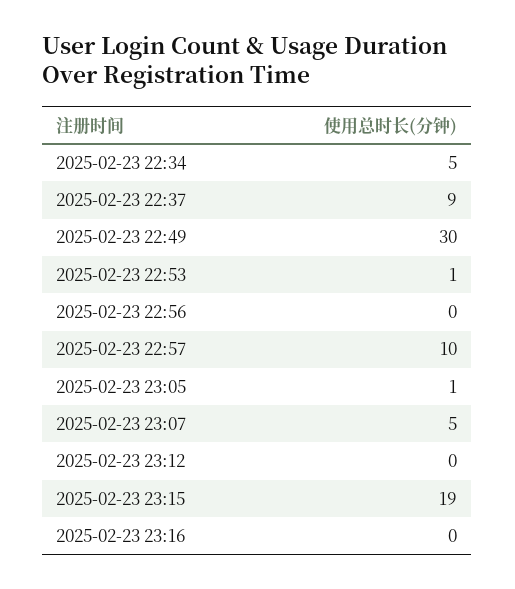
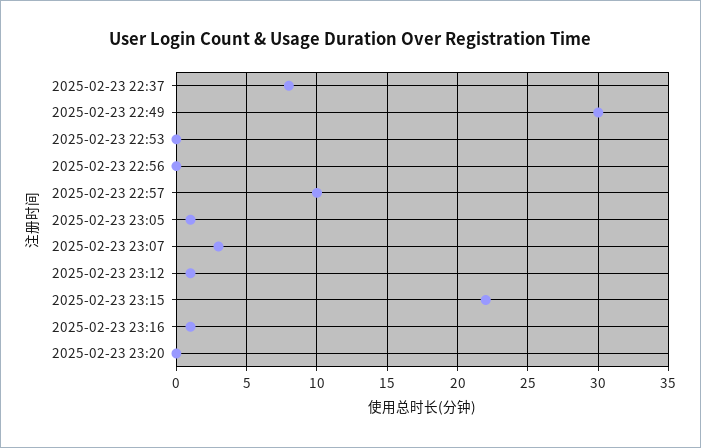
2025-02-23 22:34: 5 -> none
2025-02-23 22:37: 9 -> 8
2025-02-23 22:53: 1 -> 0
2025-02-23 23:07: 5 -> 3
2025-02-23 23:12: 0 -> 1
2025-02-23 23:15: 19 -> 22
2025-02-23 23:16: 0 -> 1
2025-02-23 23:20: none -> 0

